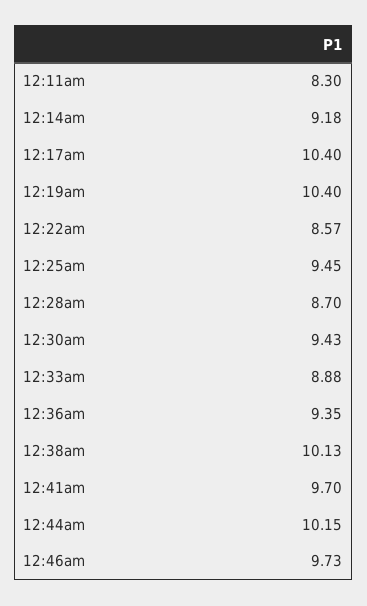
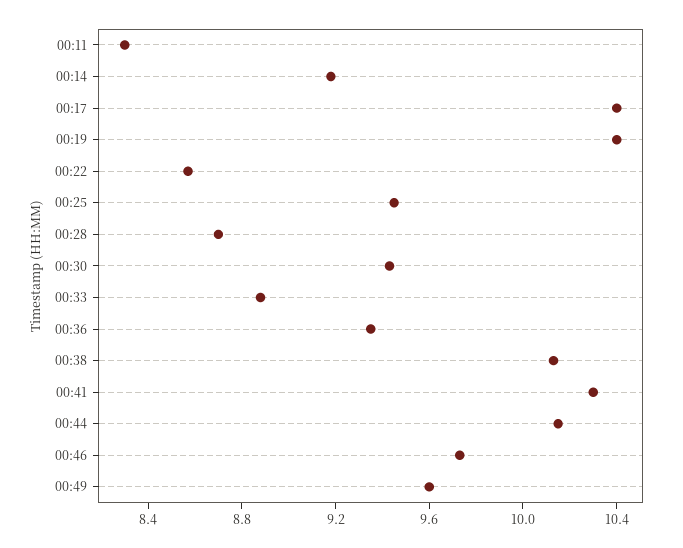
12:41am: 9.7 -> 10.3
00:49: none -> 9.6

